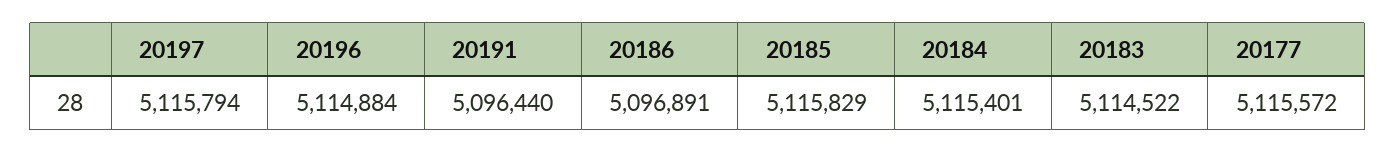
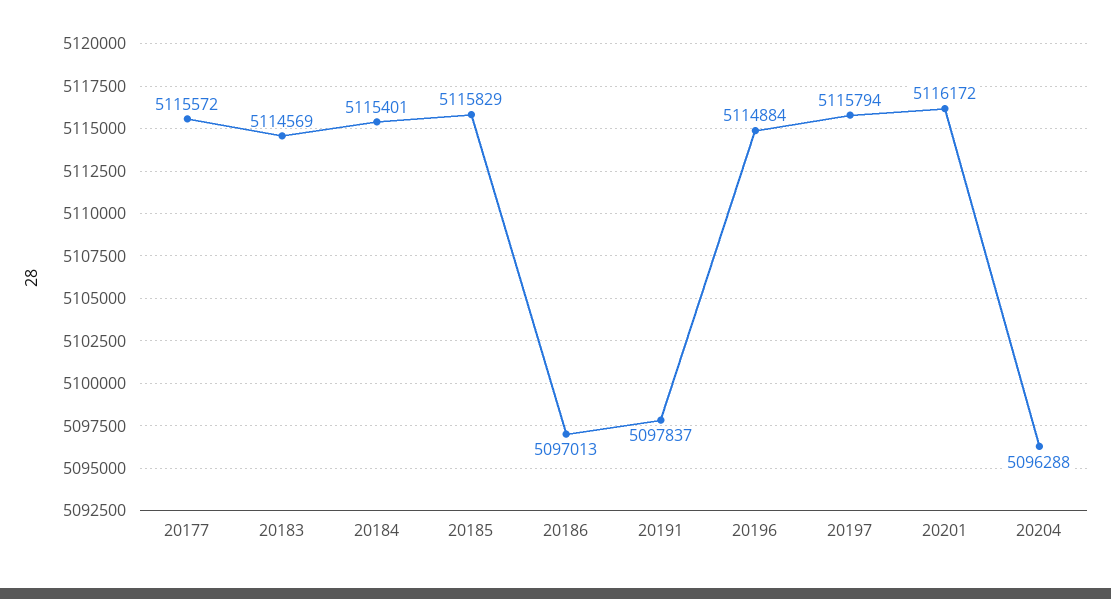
20191: 5096440 -> 5097837
20186: 5096891 -> 5097013
20183: 5114522 -> 5114569
20201: none -> 5116172
20204: none -> 5096288

